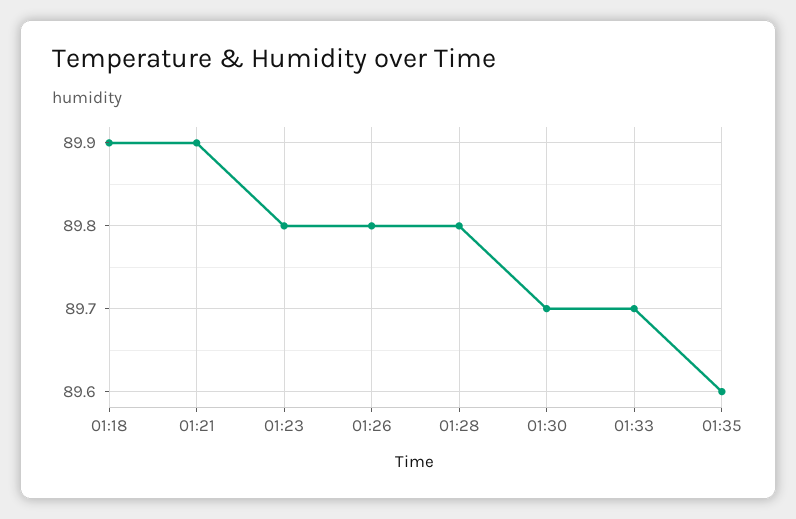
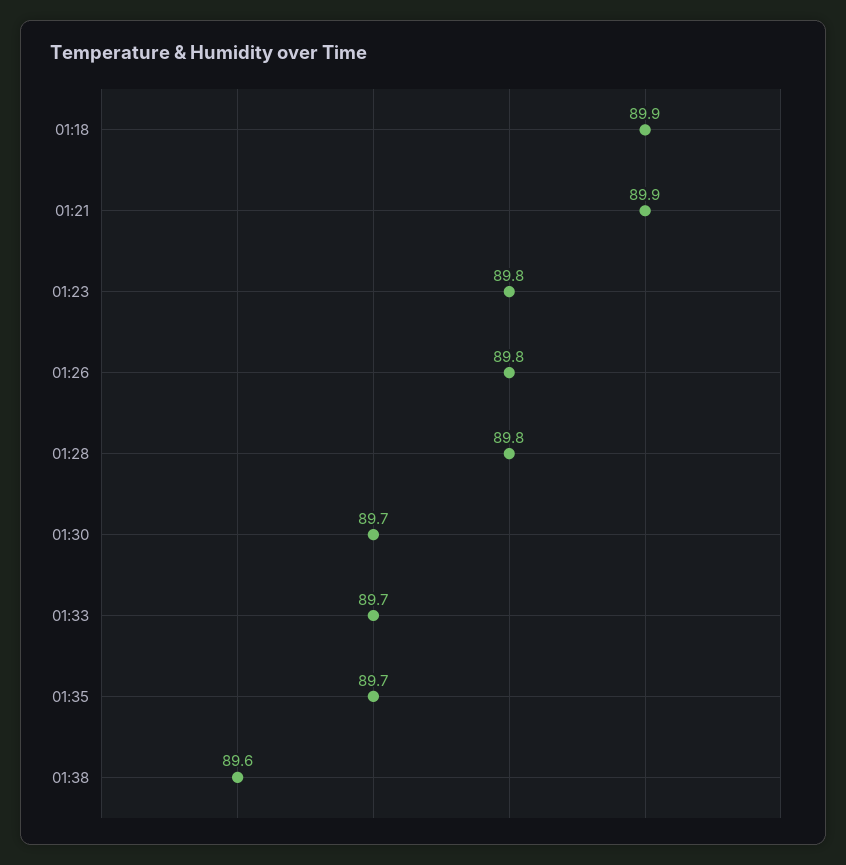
01:35: 89.6 -> 89.7
01:38: none -> 89.6

